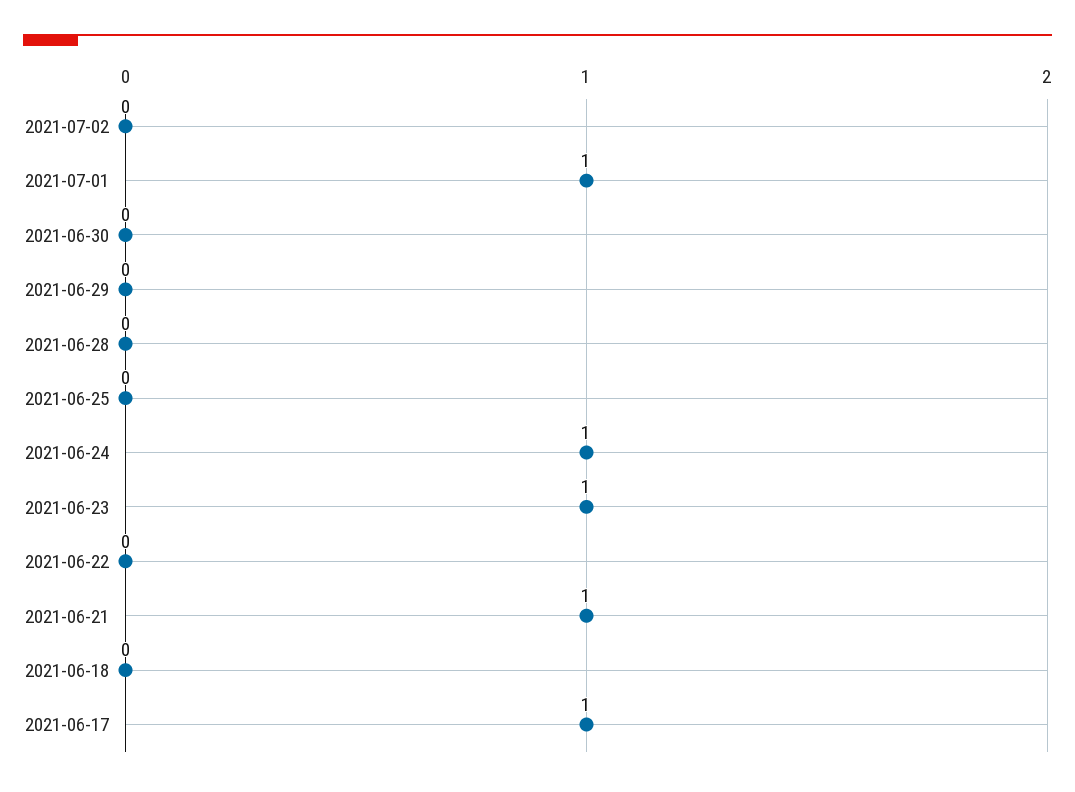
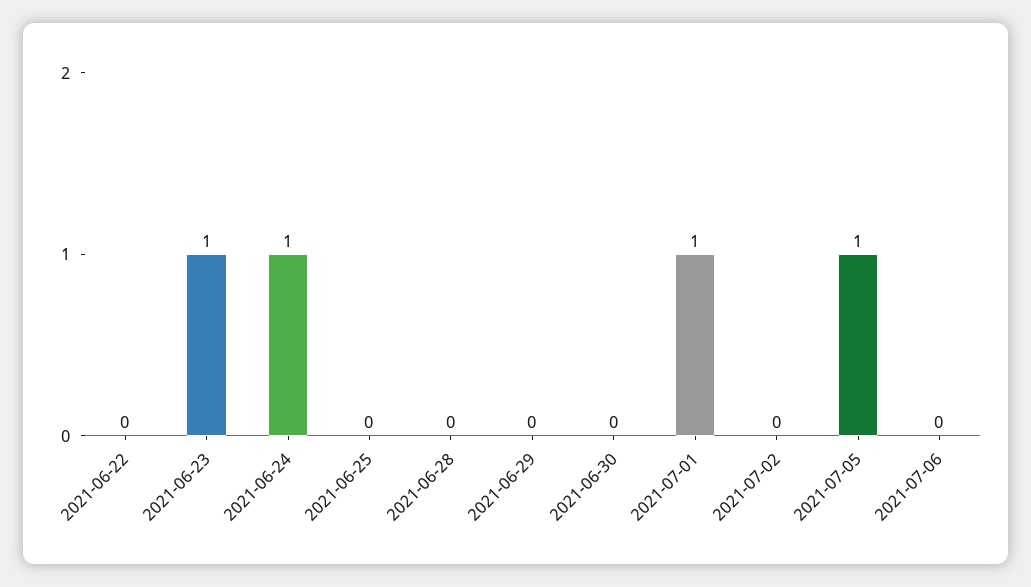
2021-06-21: 1 -> none
2021-06-18: 0 -> none
2021-06-17: 1 -> none
2021-07-05: none -> 1
2021-07-06: none -> 0

